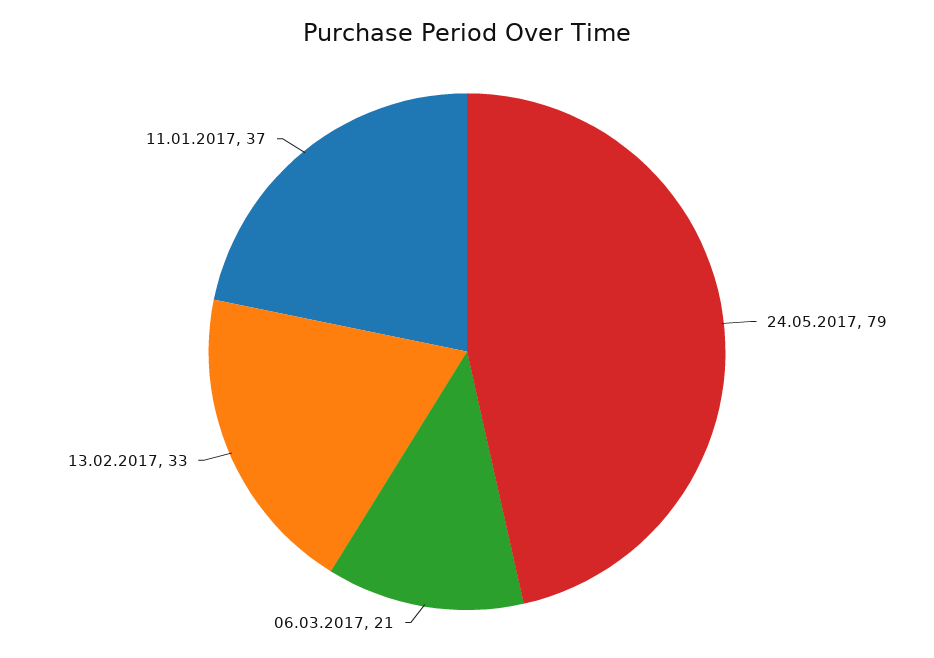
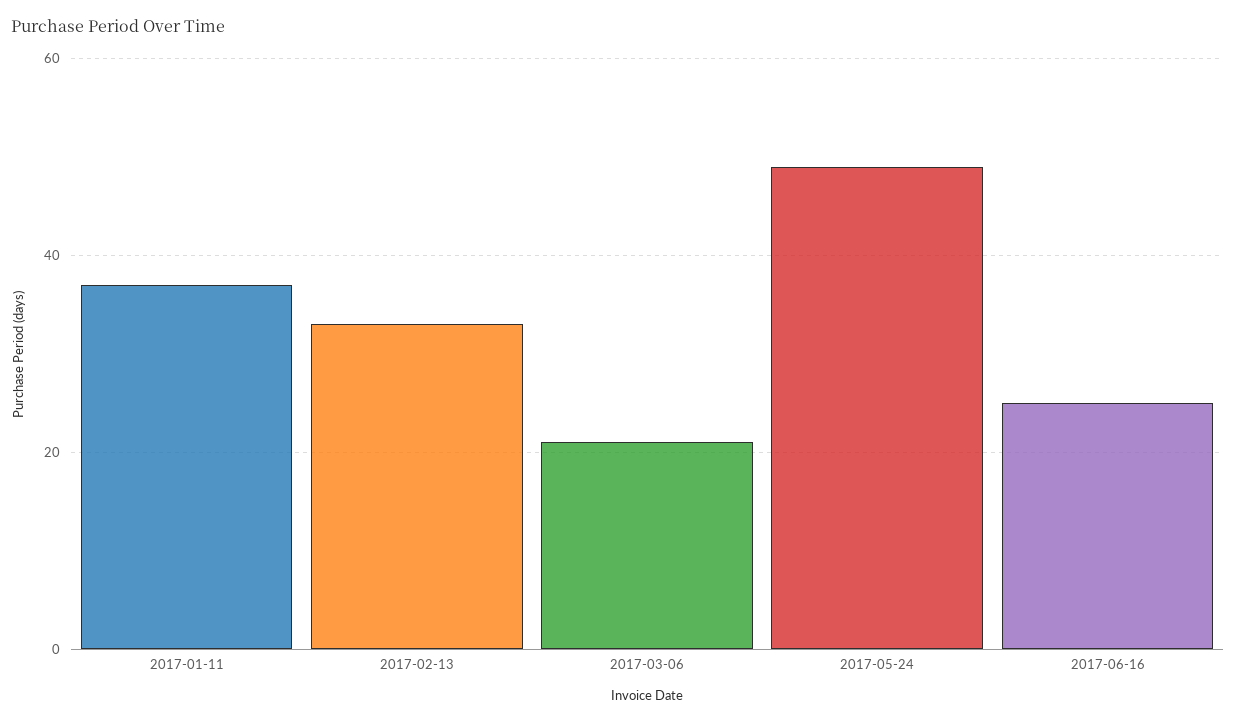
24.05.2017: 79 -> 50
2017-06-16: none -> 25

